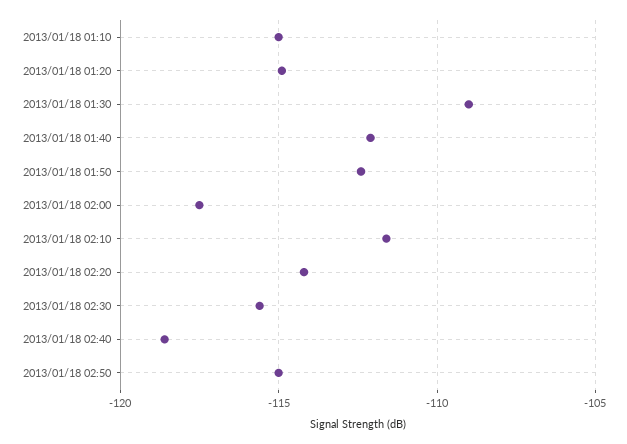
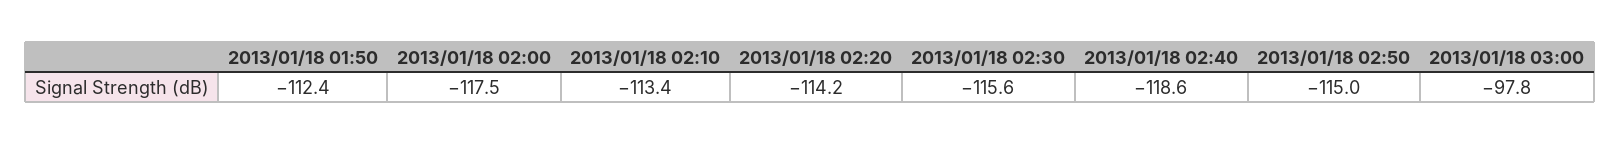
2013/01/18 01:10: -115 -> none
2013/01/18 01:20: -115 -> none
2013/01/18 01:30: -109 -> none
2013/01/18 01:40: -112 -> none
2013/01/18 02:10: -111.5 -> -113.4
2013/01/18 03:00: none -> -97.8

